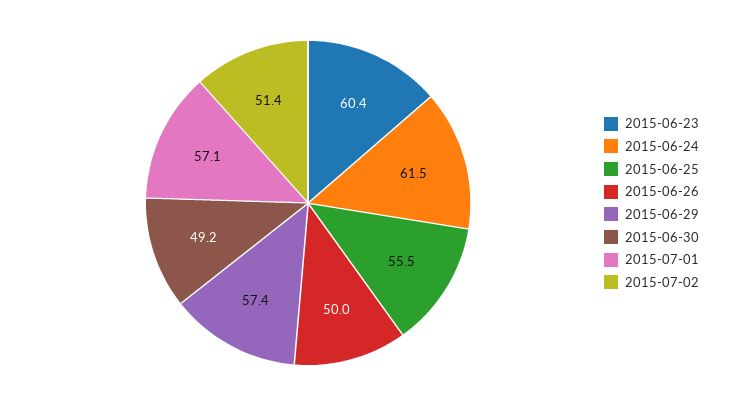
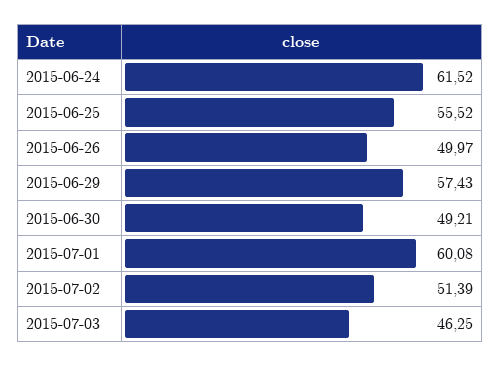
2015-06-23: 60.4 -> none
2015-07-01: 57.1 -> 60.08
2015-07-03: none -> 46.25

